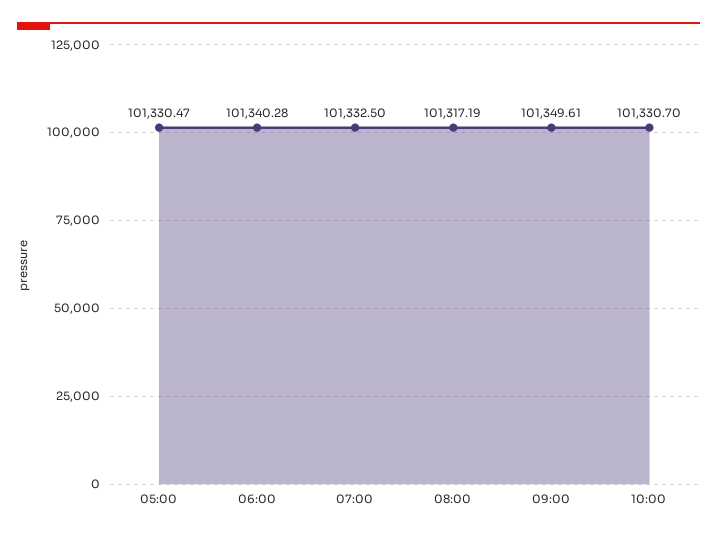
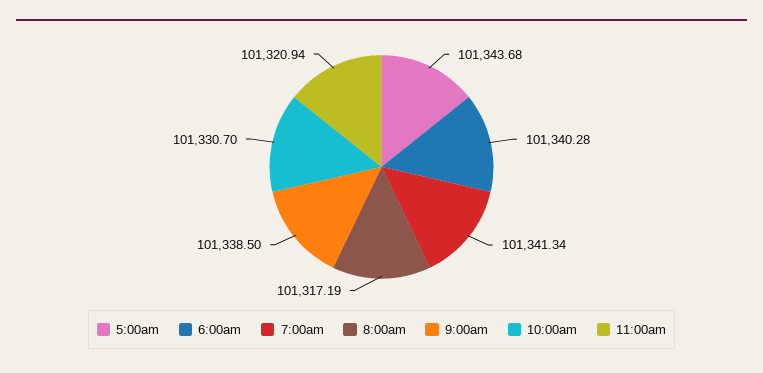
05:00: 101330.47 -> 101343.68
07:00: 101332.5 -> 101341.34
09:00: 101349.61 -> 101338.5
11:00am: none -> 101320.94

